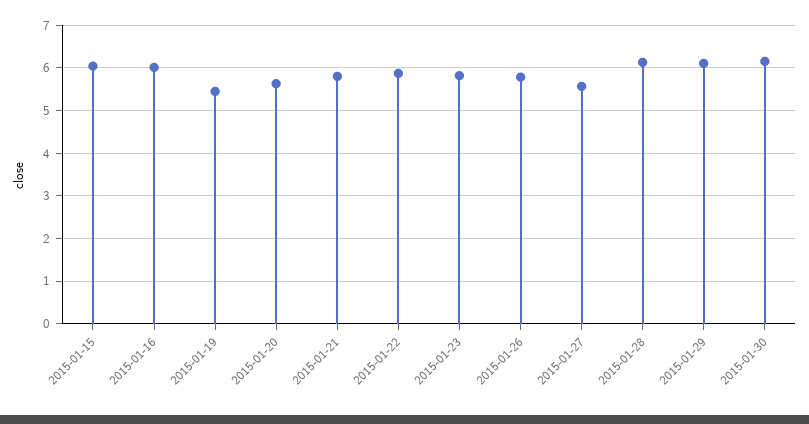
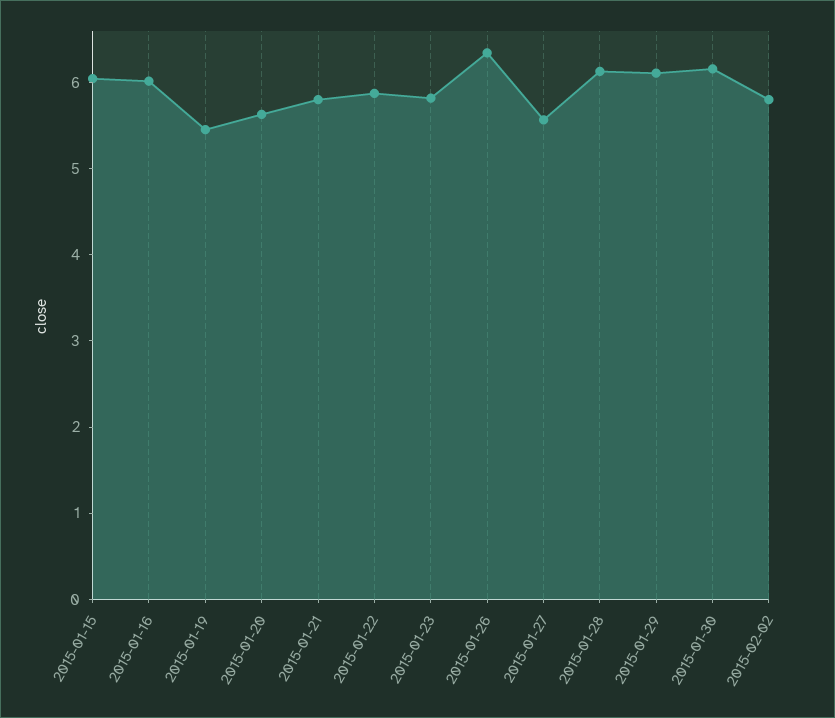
2015-01-26: 5.8 -> 6.4
2015-02-02: none -> 5.8

